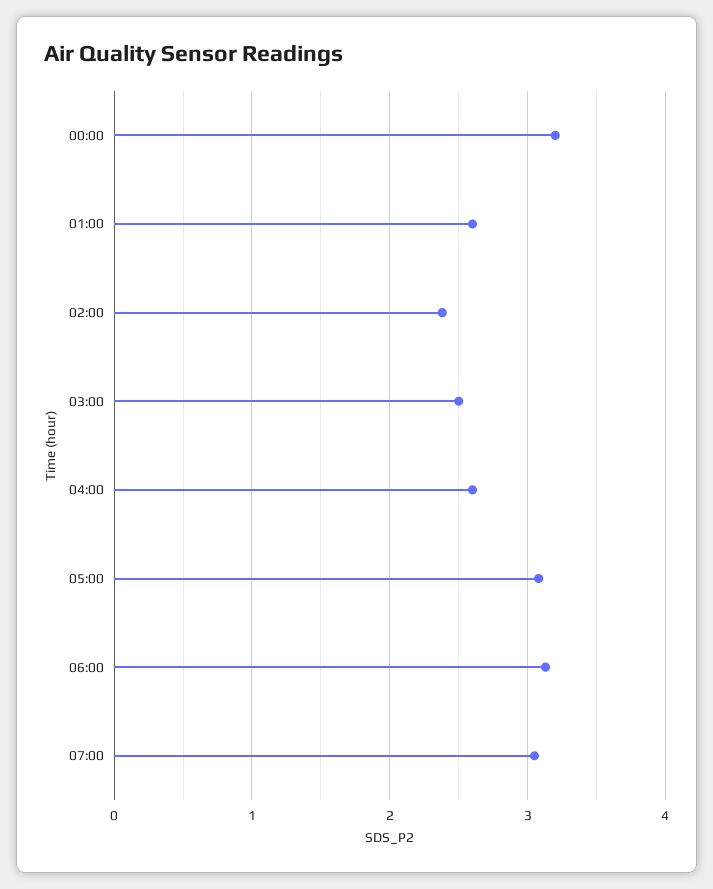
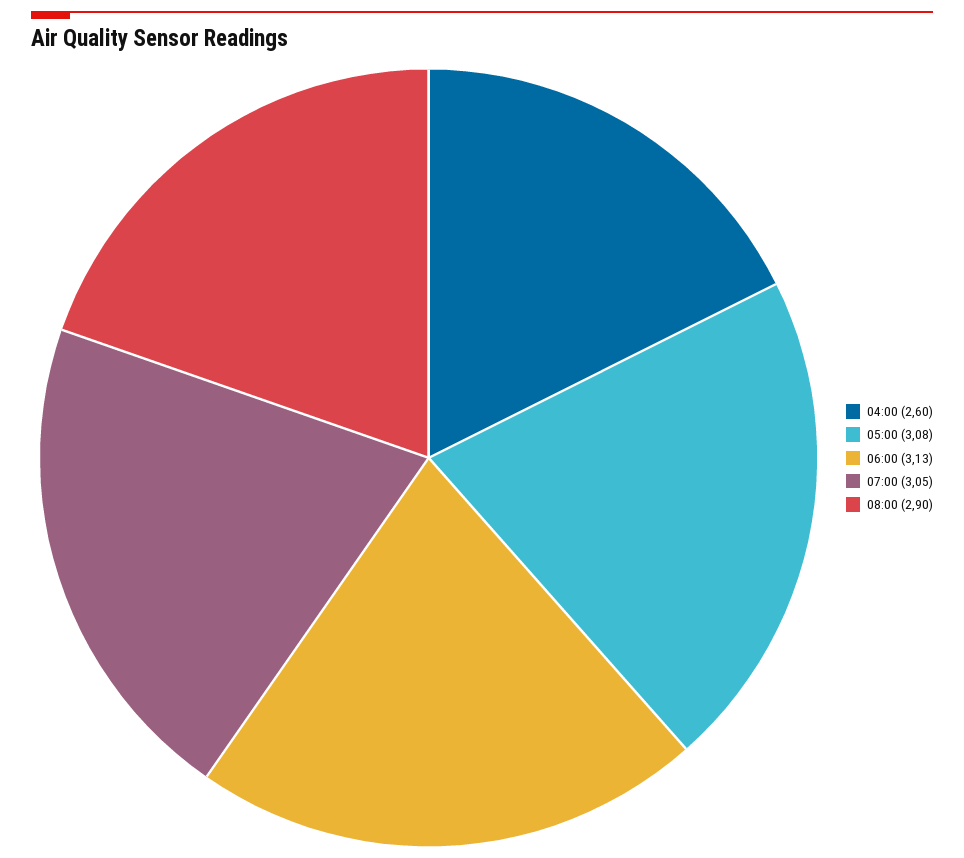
00:00: 3.2 -> none
01:00: 2.6 -> none
02:00: 2.4 -> none
03:00: 2.5 -> none
08:00: none -> 2.9

